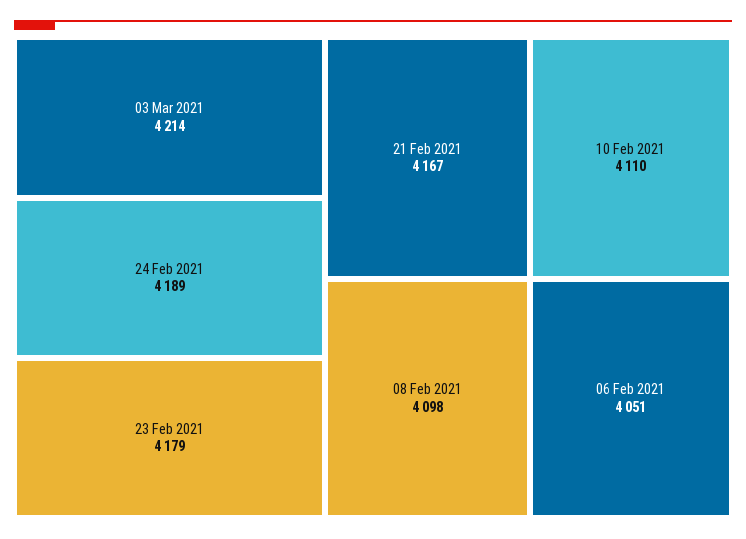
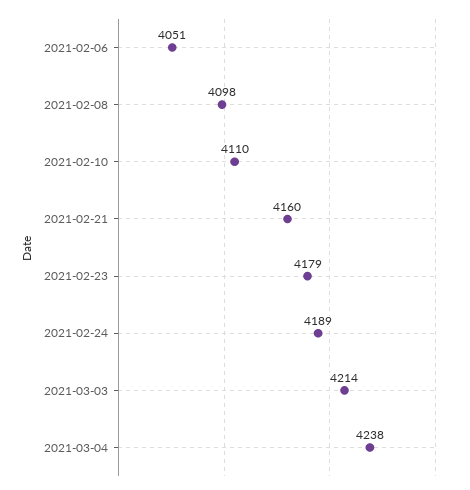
21 Feb 2021: 4167 -> 4160
2021-03-04: none -> 4238

